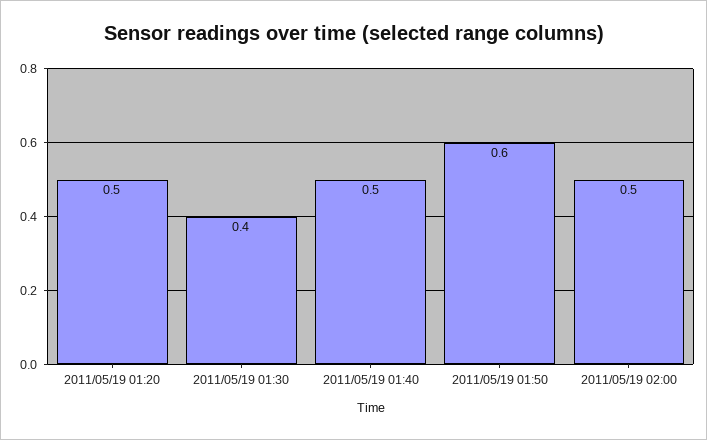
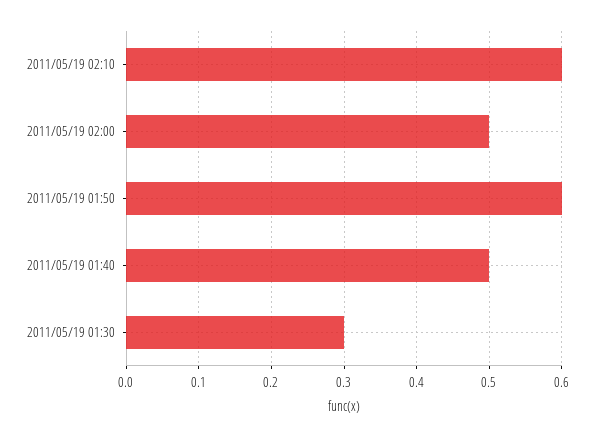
2011/05/19 01:20: 0.5 -> none
2011/05/19 01:30: 0.4 -> 0.3
2011/05/19 02:10: none -> 0.6

